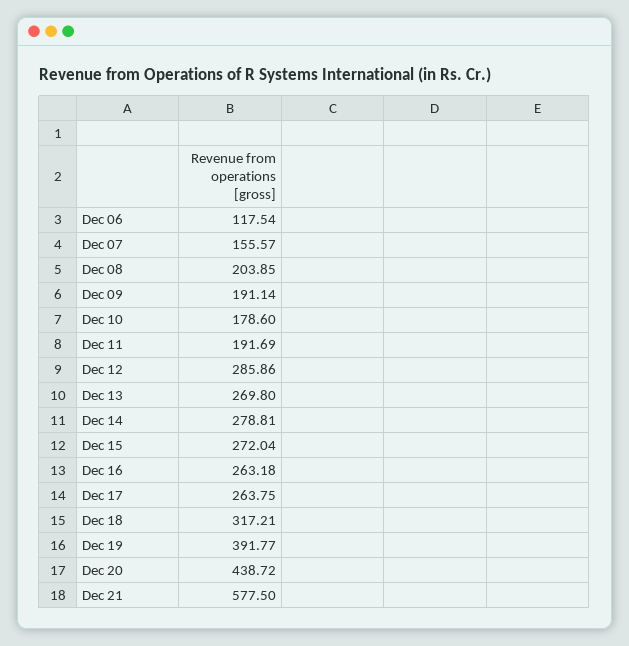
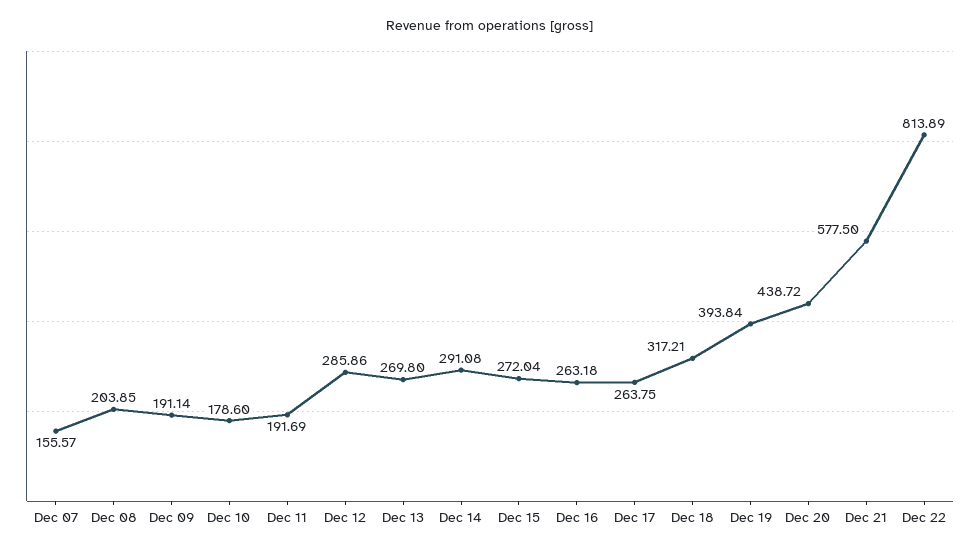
Dec 06: 117.54 -> none
Dec 14: 278.81 -> 291.08
Dec 19: 391.77 -> 393.84
Dec 22: none -> 813.89

